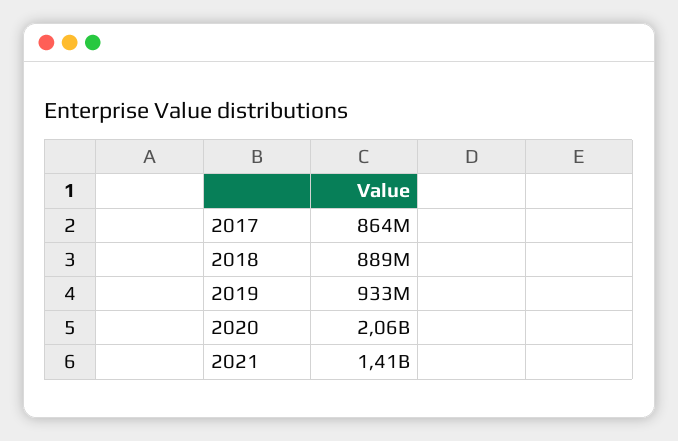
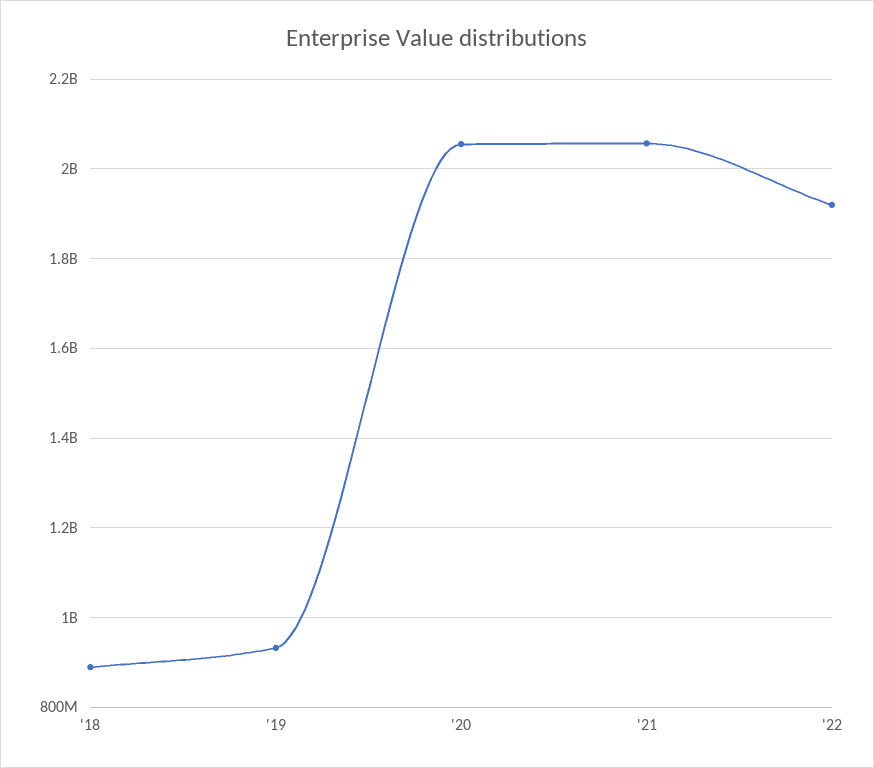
2017: 864000000 -> none
2021: 1410000000 -> 2060000000
'22: none -> 1920000000

